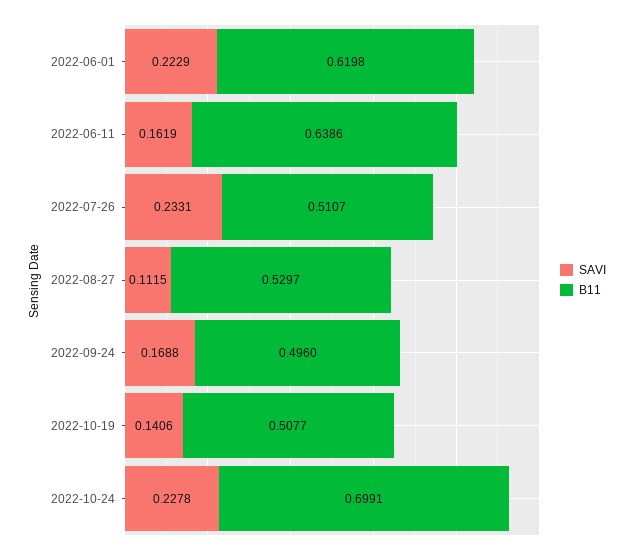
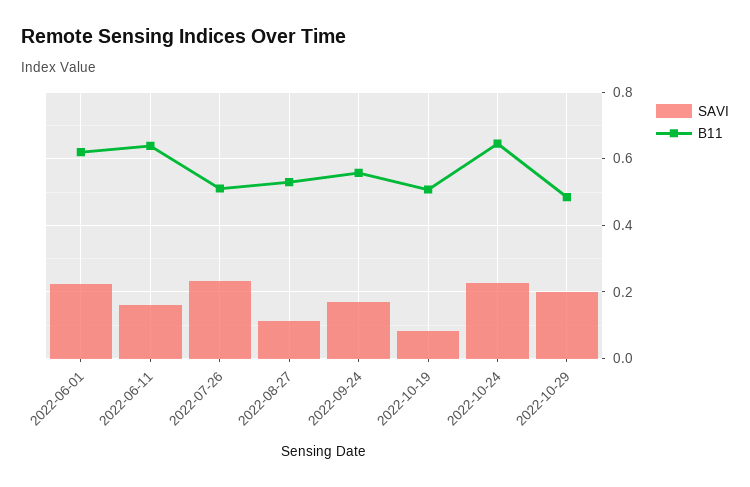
B11, 2022-09-24: 0.496 -> 0.56
SAVI, 2022-10-19: 0.1406 -> 0.08
B11, 2022-10-24: 0.6991 -> 0.64
SAVI, 2022-10-29: none -> 0.2
B11, 2022-10-29: none -> 0.48

